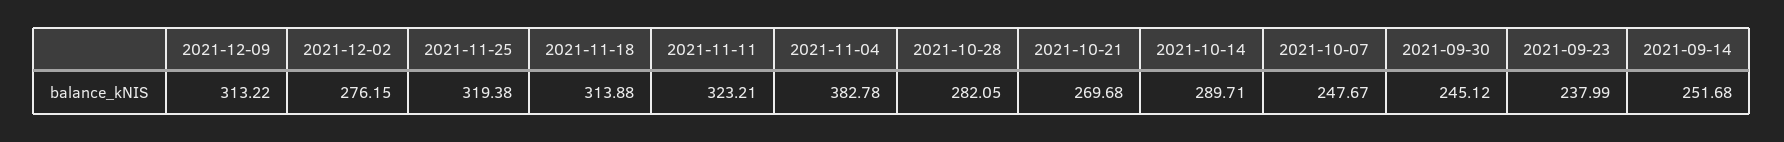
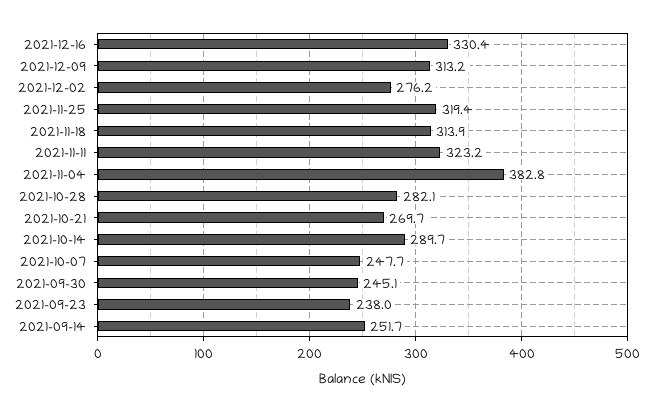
2021-12-16: none -> 330.4

